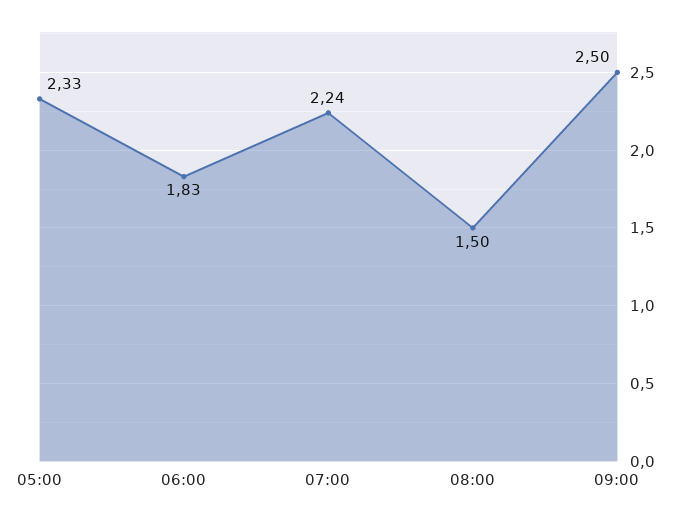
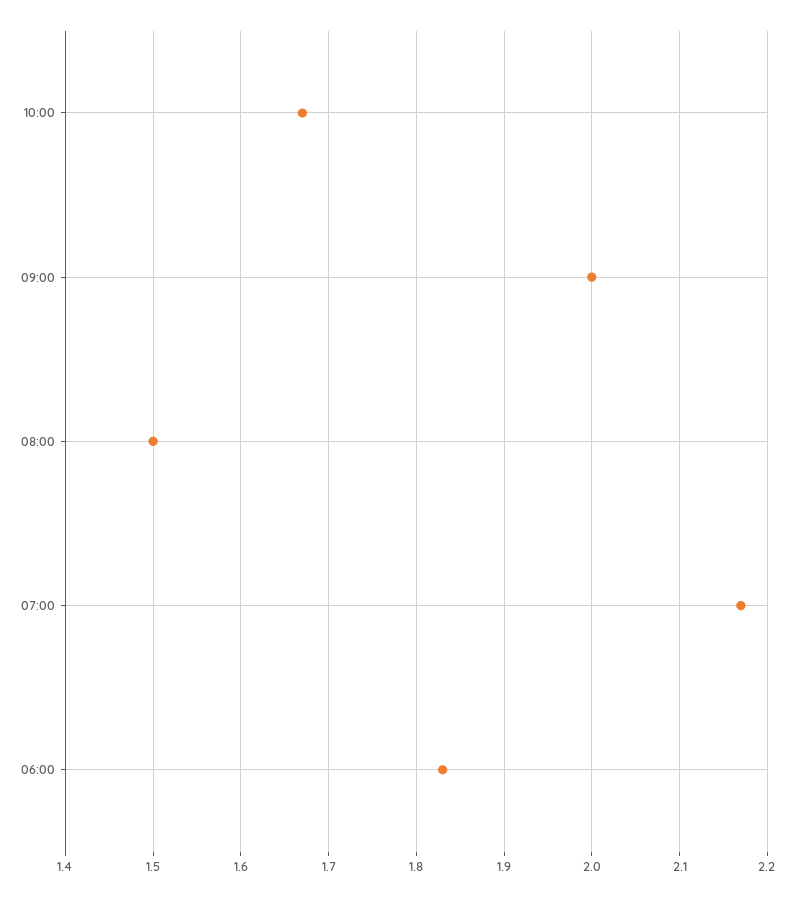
05:00: 2.33 -> none
07:00: 2.24 -> 2.17
09:00: 2.5 -> 2
10:00: none -> 1.67

